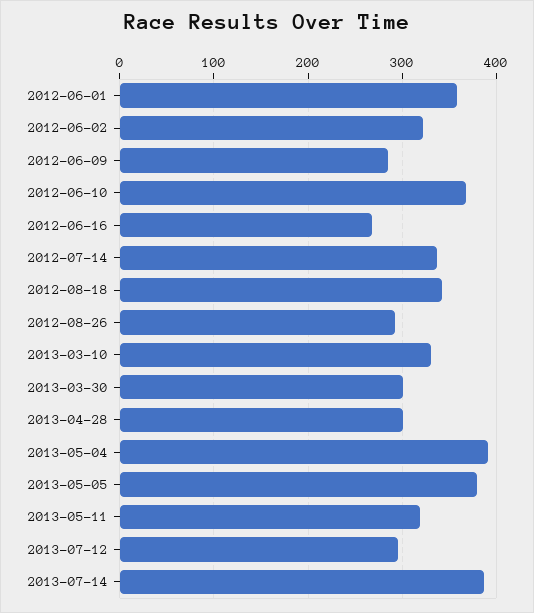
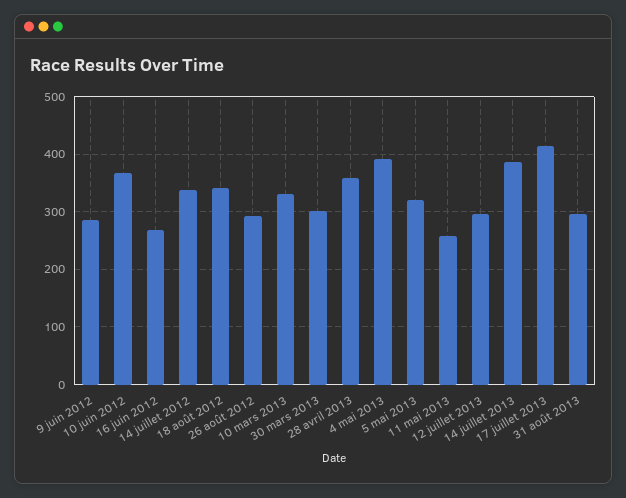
2012-06-01: 360 -> none
2012-06-02: 320 -> none
2013-04-28: 300 -> 360
2013-05-05: 380 -> 320
2013-05-11: 320 -> 260
17 juillet 2013: none -> 420
31 août 2013: none -> 300

